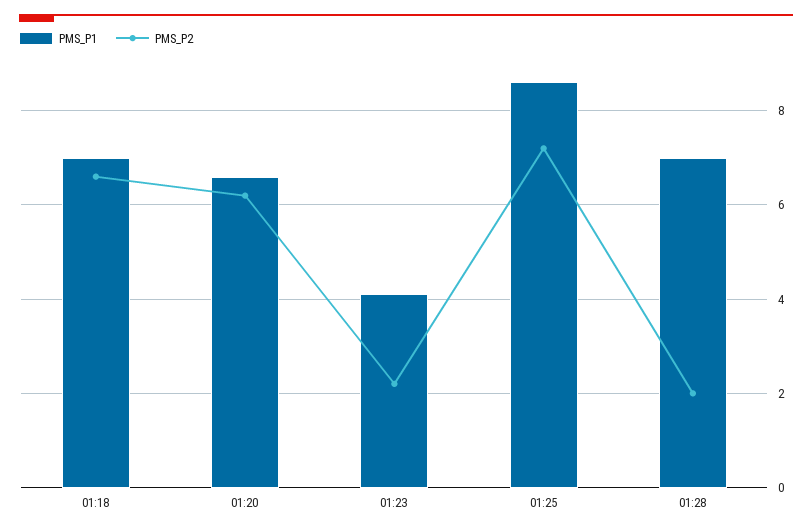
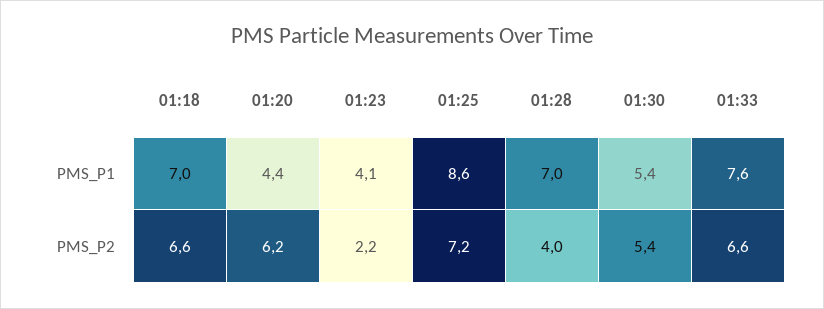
PMS_P1, 01:20: 6.5 -> 4.4
PMS_P2, 01:28: 2 -> 4
PMS_P1, 01:30: none -> 5.4
PMS_P1, 01:33: none -> 7.6
PMS_P2, 01:30: none -> 5.4
PMS_P2, 01:33: none -> 6.6

